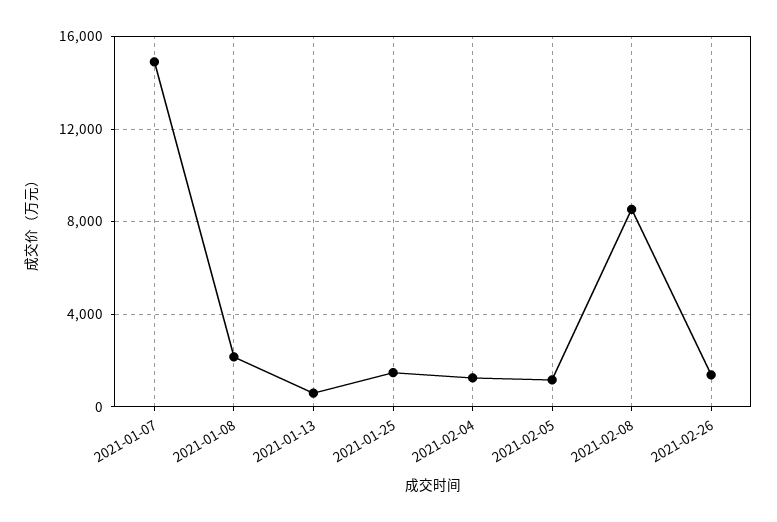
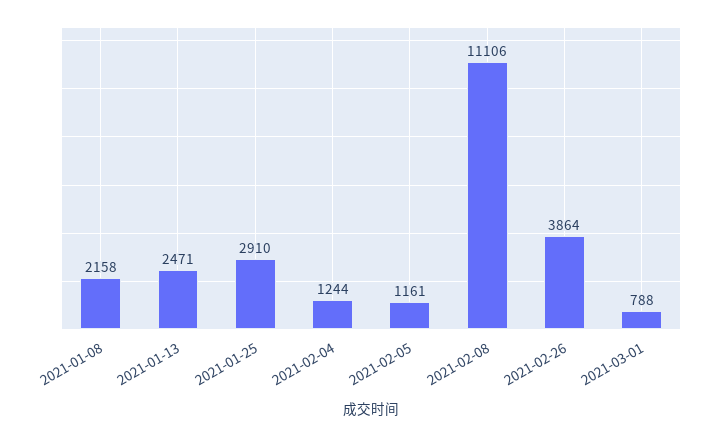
2021-01-07: 15000 -> none
2021-01-13: 500 -> 2471
2021-01-25: 1500 -> 2910
2021-02-08: 8500 -> 11106
2021-02-26: 1500 -> 3864
2021-03-01: none -> 788

